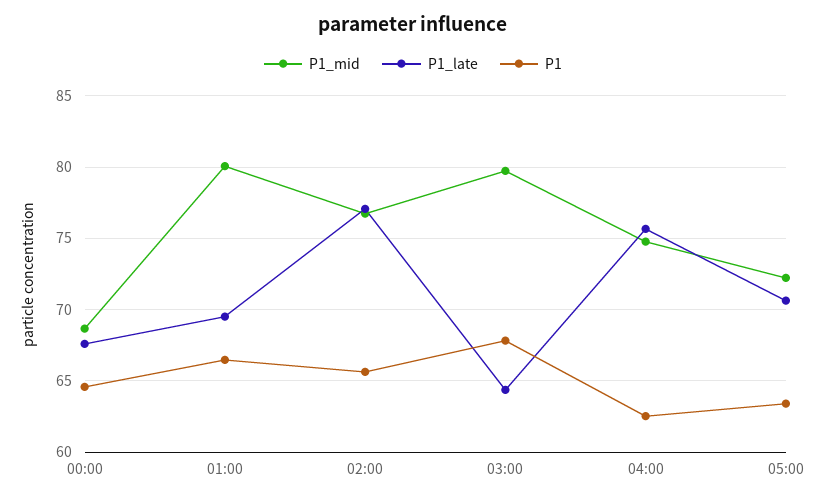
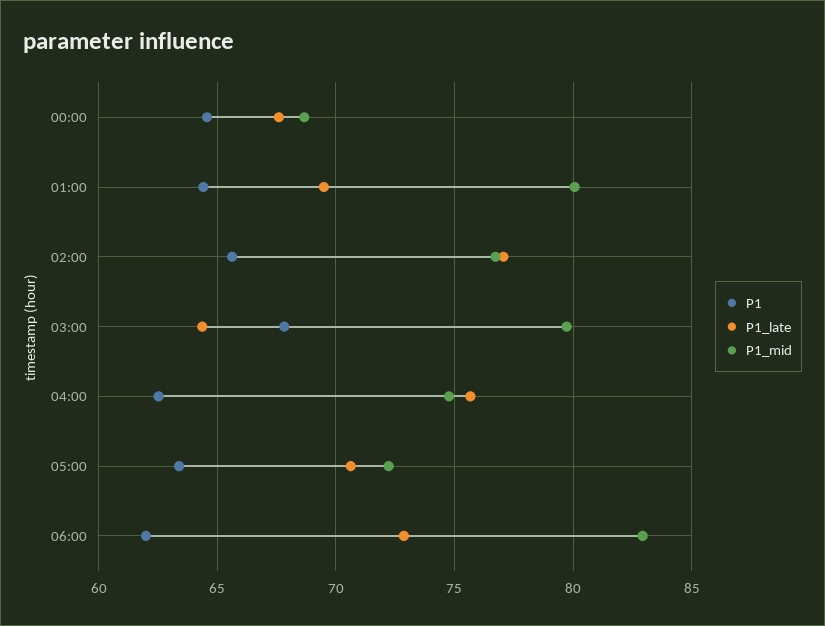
P1, 01:00: 66.5 -> 64.5
P1, 06:00: none -> 62
P1_late, 06:00: none -> 73
P1_mid, 06:00: none -> 83

